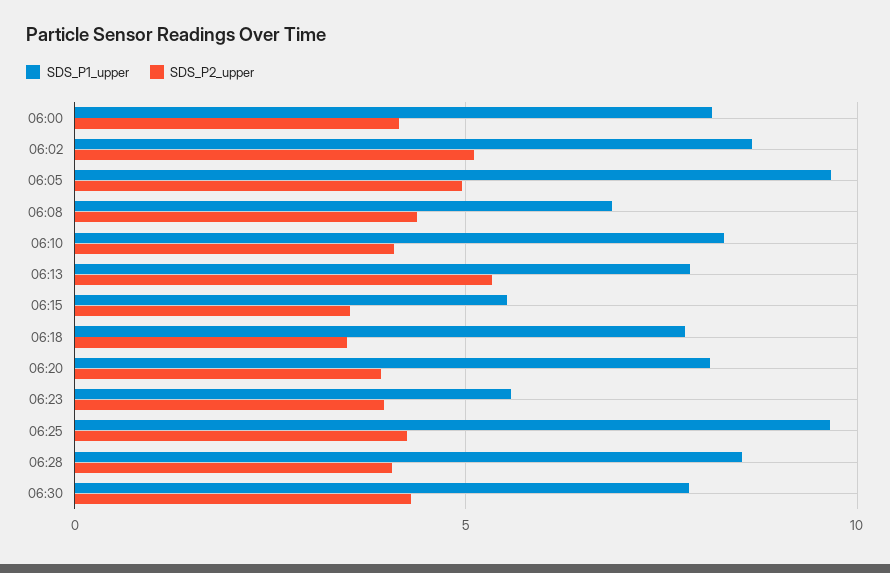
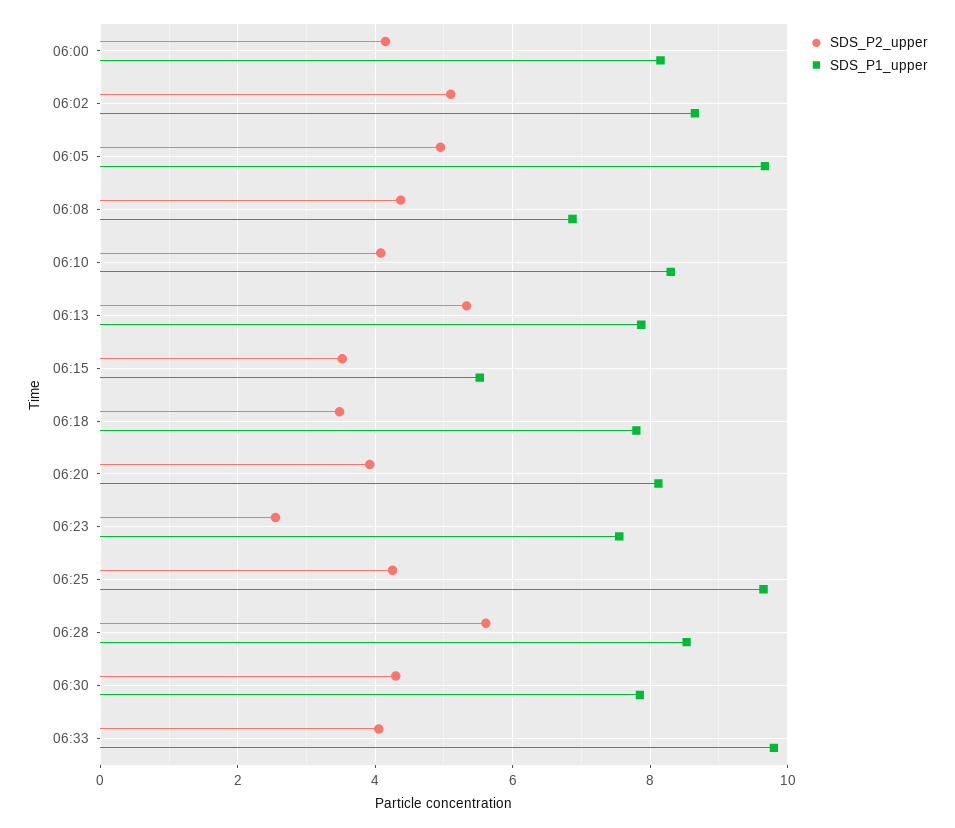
SDS_P1_upper, 06:23: 5.5 -> 7.6
SDS_P2_upper, 06:23: 4 -> 2.6
SDS_P2_upper, 06:28: 4 -> 5.6
SDS_P2_upper, 06:33: none -> 4
SDS_P1_upper, 06:33: none -> 9.8

